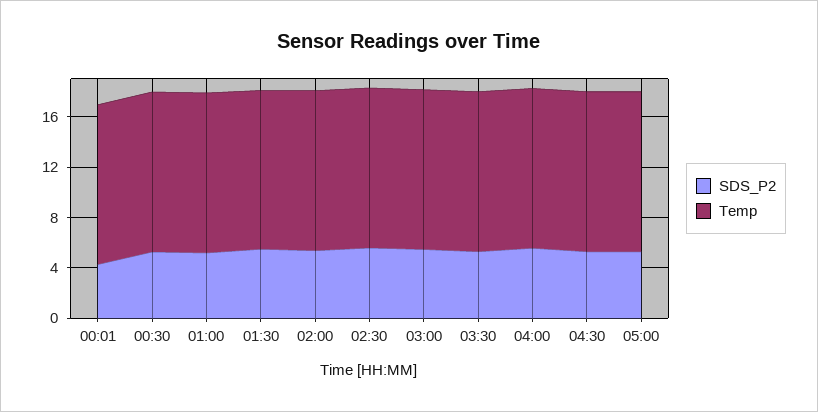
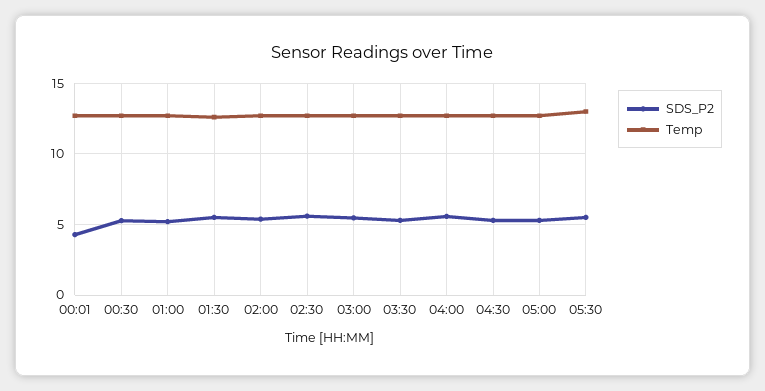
SDS_P2, 05:30: none -> 5.5
Temp, 05:30: none -> 13

